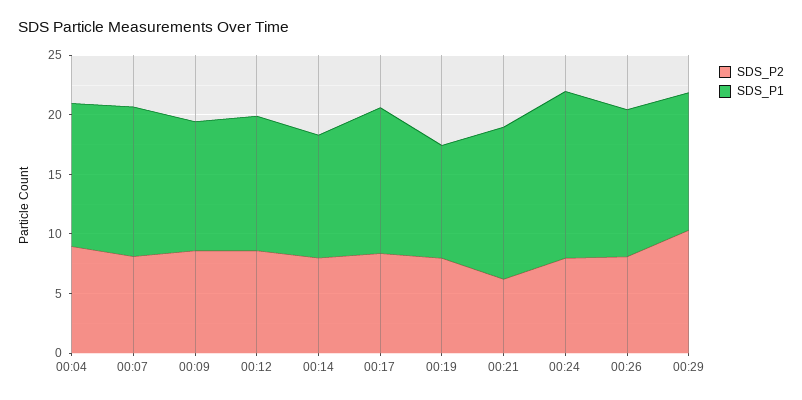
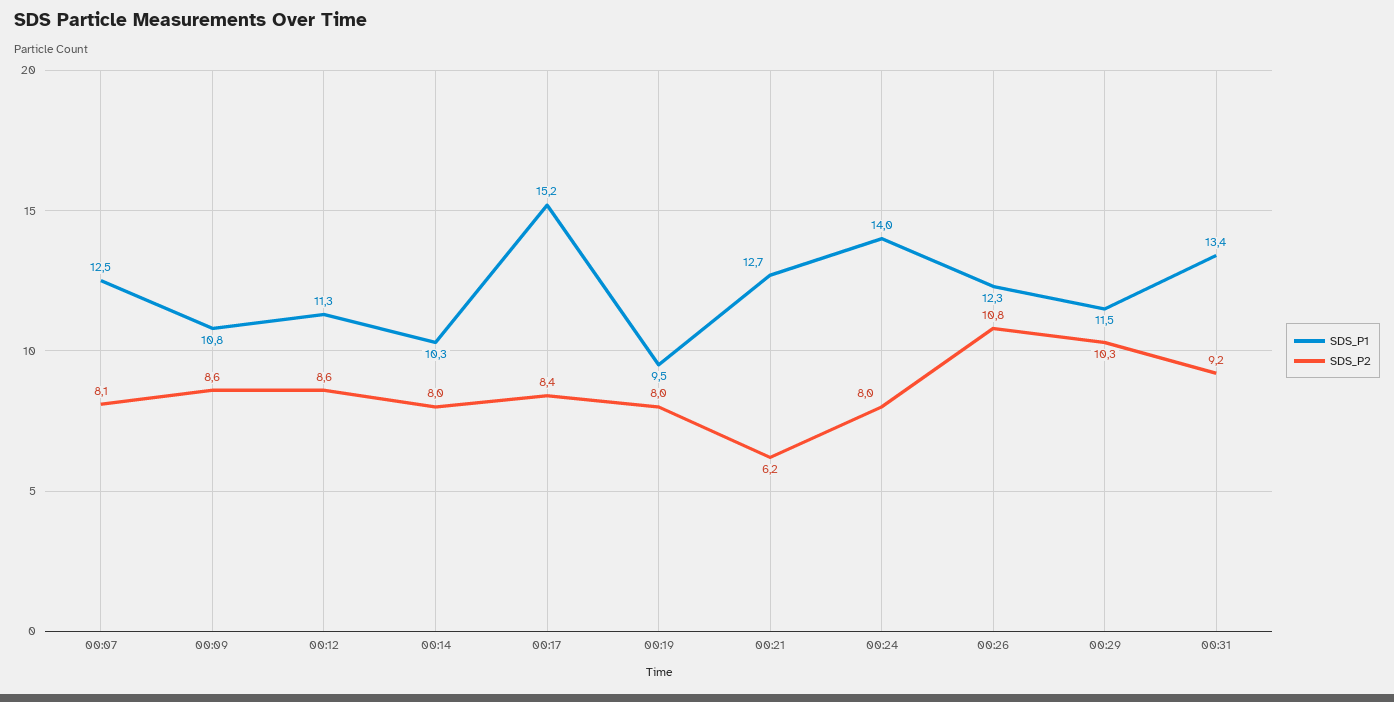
SDS_P2, 00:04: 9 -> none
SDS_P1, 00:04: 12 -> none
SDS_P1, 00:17: 12 -> 15.2
SDS_P2, 00:26: 8 -> 10.8
SDS_P1, 00:31: none -> 13.4
SDS_P2, 00:31: none -> 9.2

